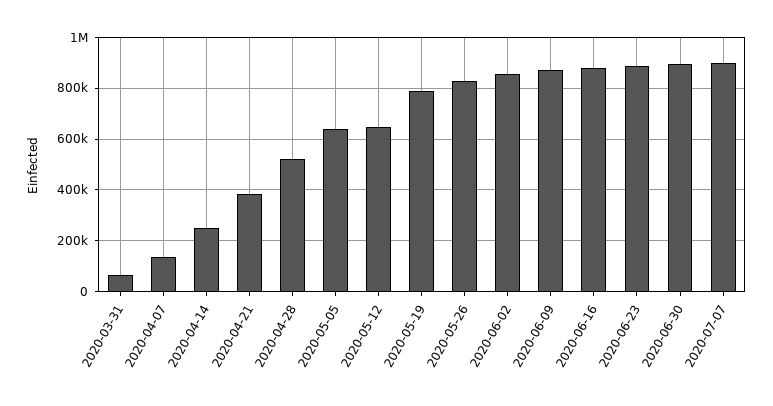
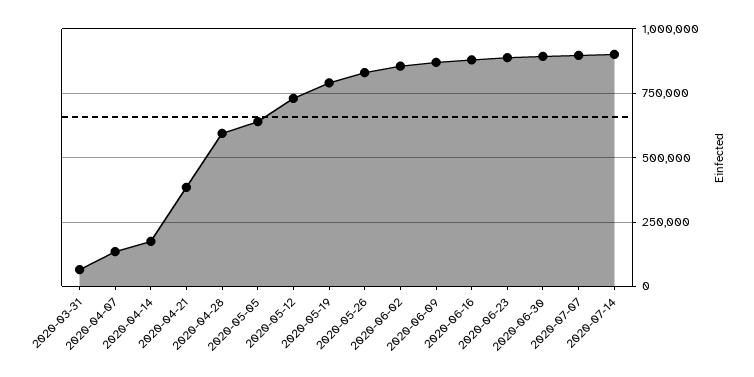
2020-04-14: 250000 -> 175000
2020-04-28: 525000 -> 600000
2020-05-12: 650000 -> 725000
2020-07-14: none -> 900000

